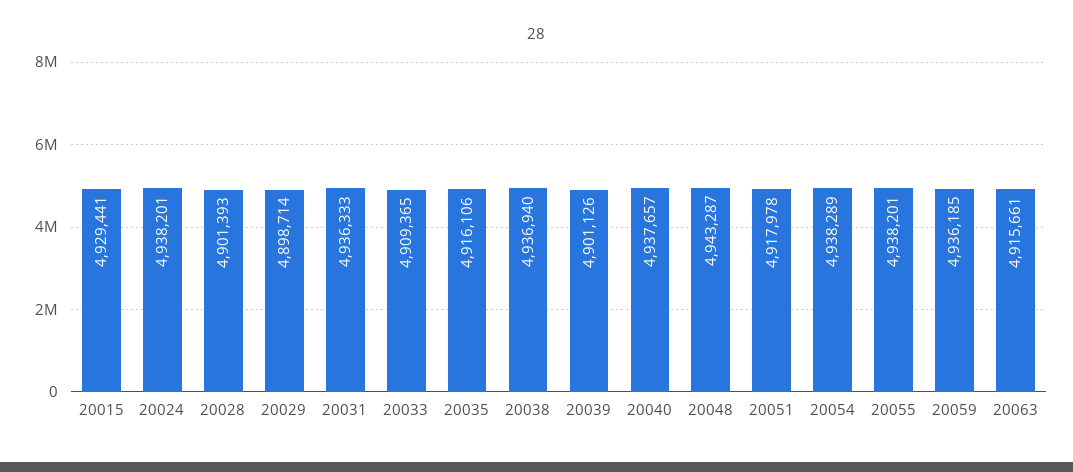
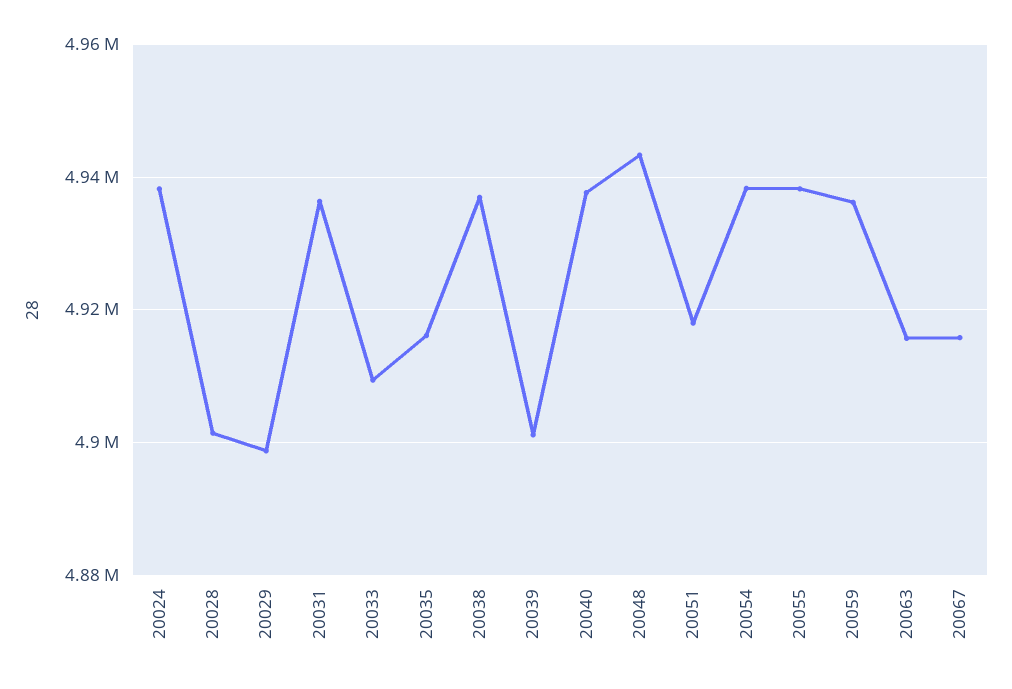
20015: 4929441 -> none
20067: none -> 4916000

